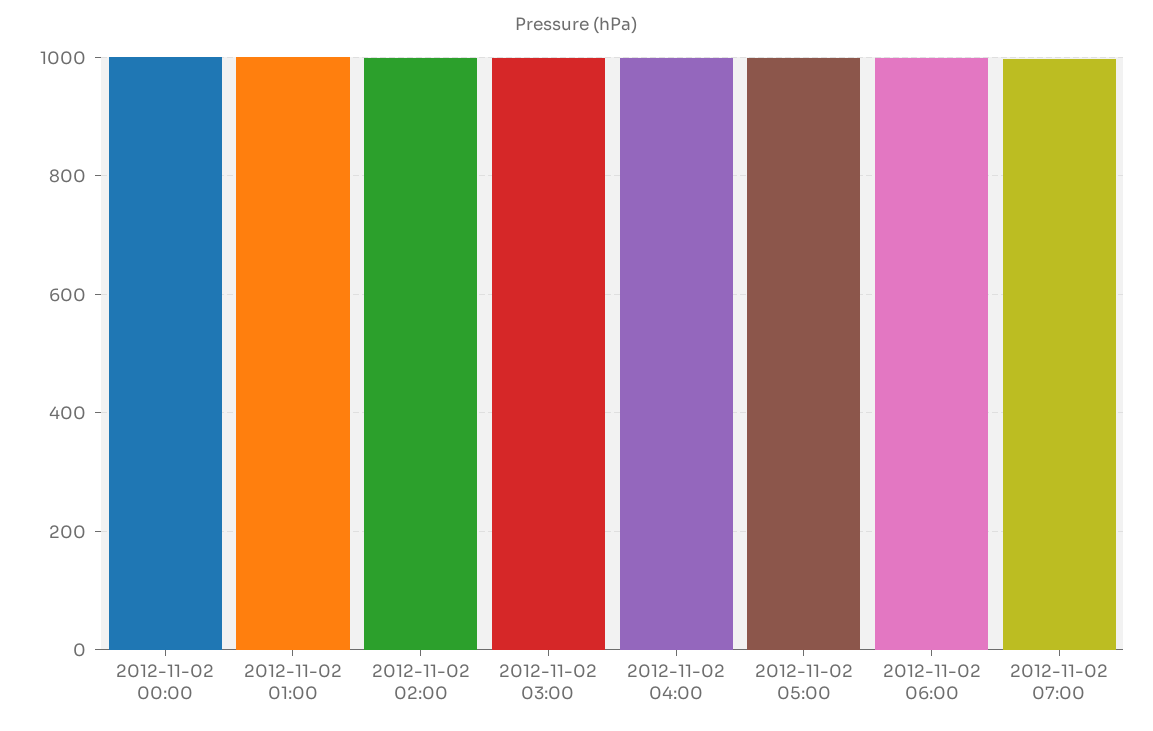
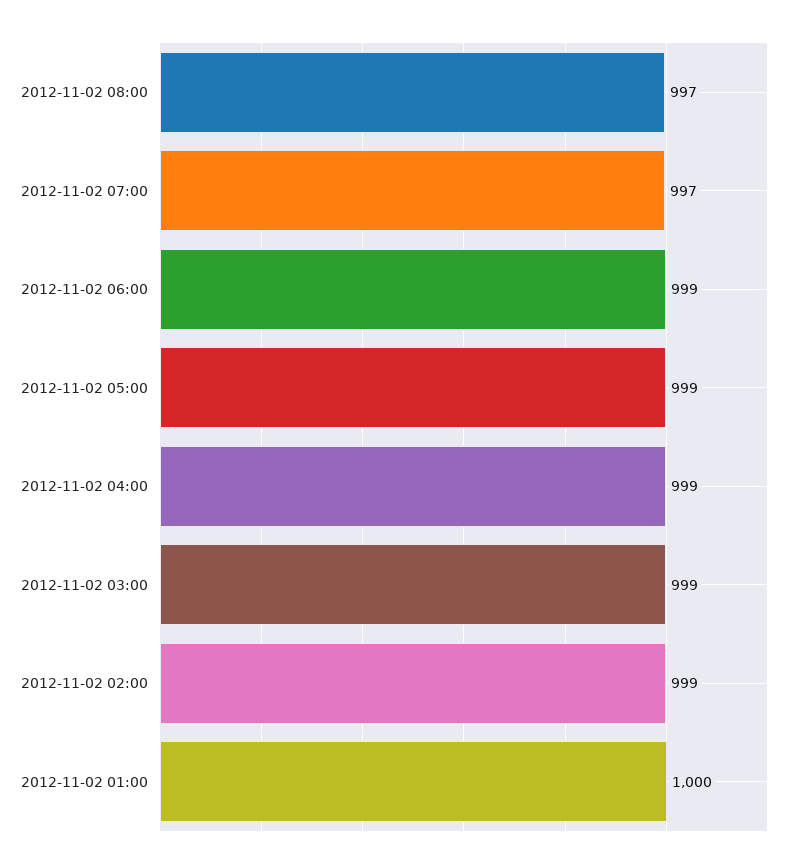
2012-11-02 00:00: 1000 -> none
2012-11-02 08:00: none -> 997

